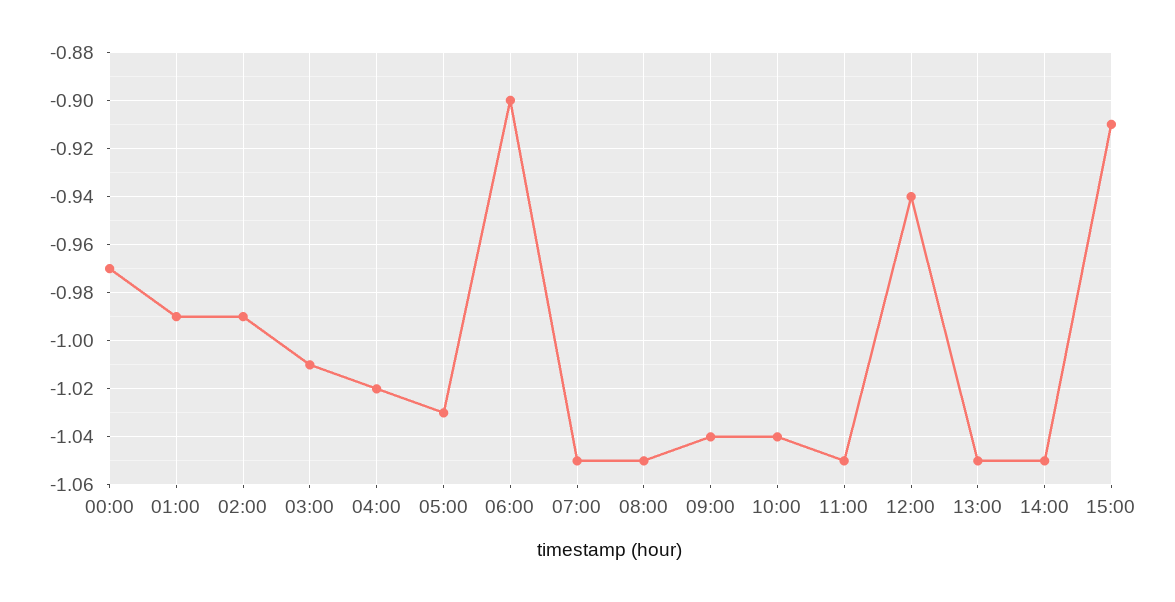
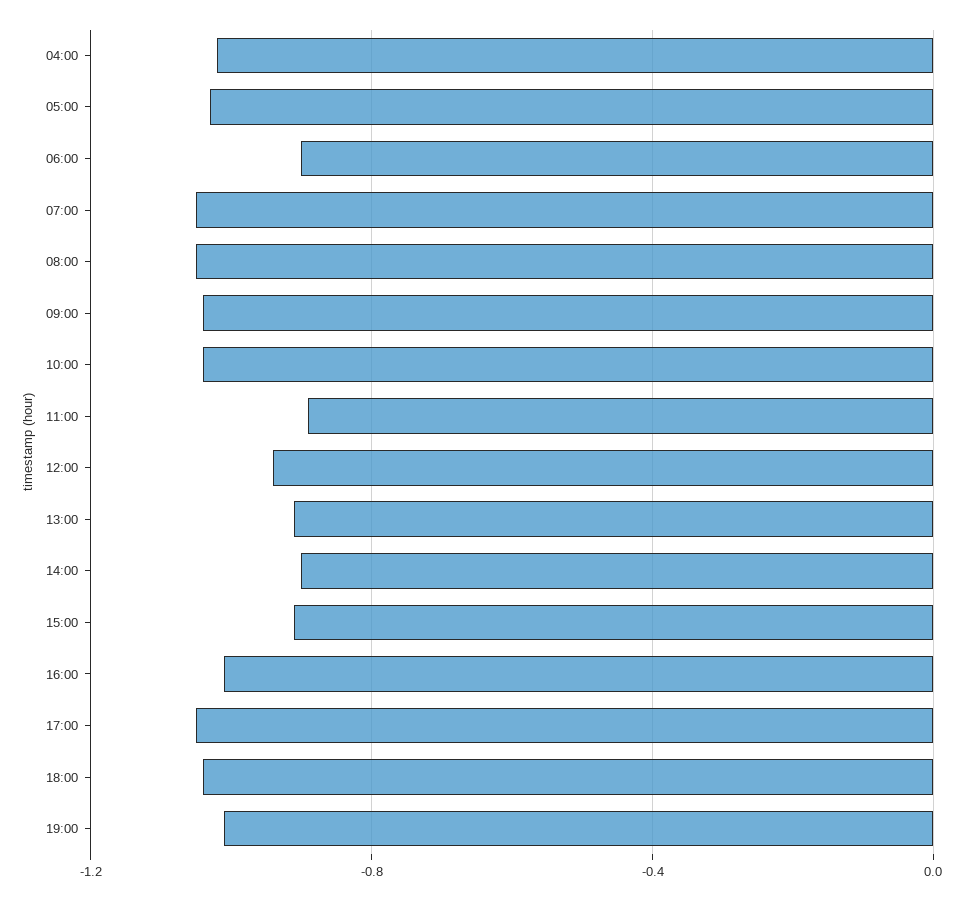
00:00: -0.97 -> none
01:00: -0.99 -> none
02:00: -0.99 -> none
03:00: -1.01 -> none
11:00: -1.05 -> -0.9
13:00: -1.05 -> -0.9
14:00: -1.05 -> -0.9
16:00: none -> -1
17:00: none -> -1.05
18:00: none -> -1.05
19:00: none -> -1

